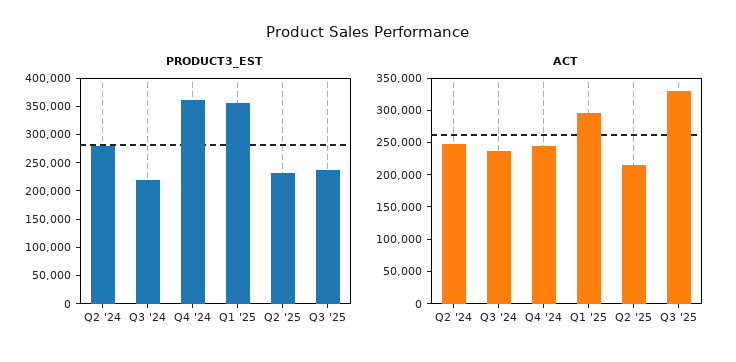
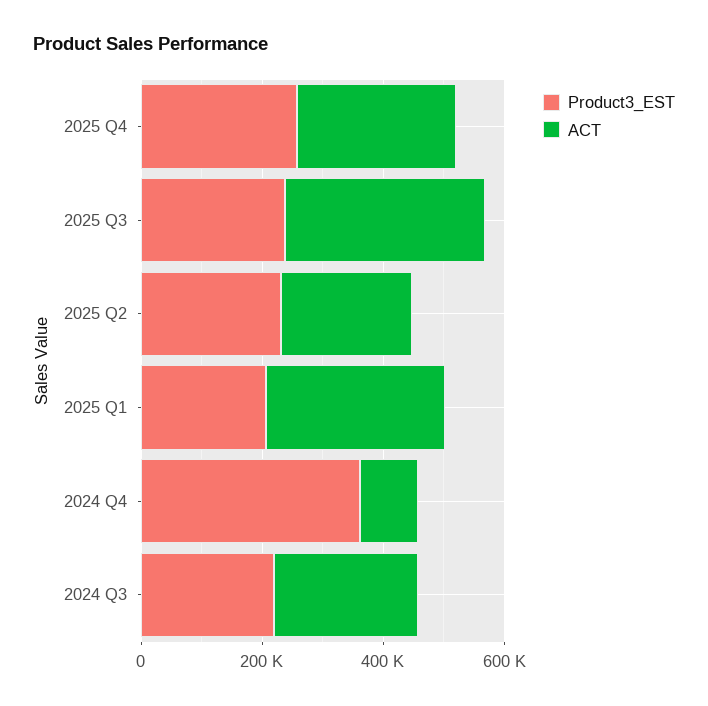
PRODUCT3_EST, Q2 '24: 275000 -> none
PRODUCT3_EST, Q1 '25: 350000 -> 200000
ACT, Q2 '24: 250000 -> none
ACT, Q4 '24: 250000 -> 100000
PRODUCT3_EST, 2025 Q4: none -> 250000
ACT, 2025 Q4: none -> 250000

